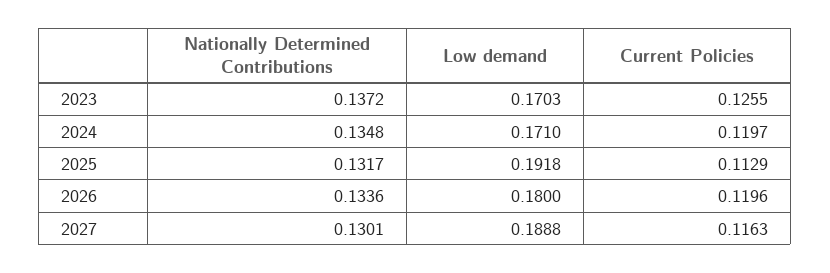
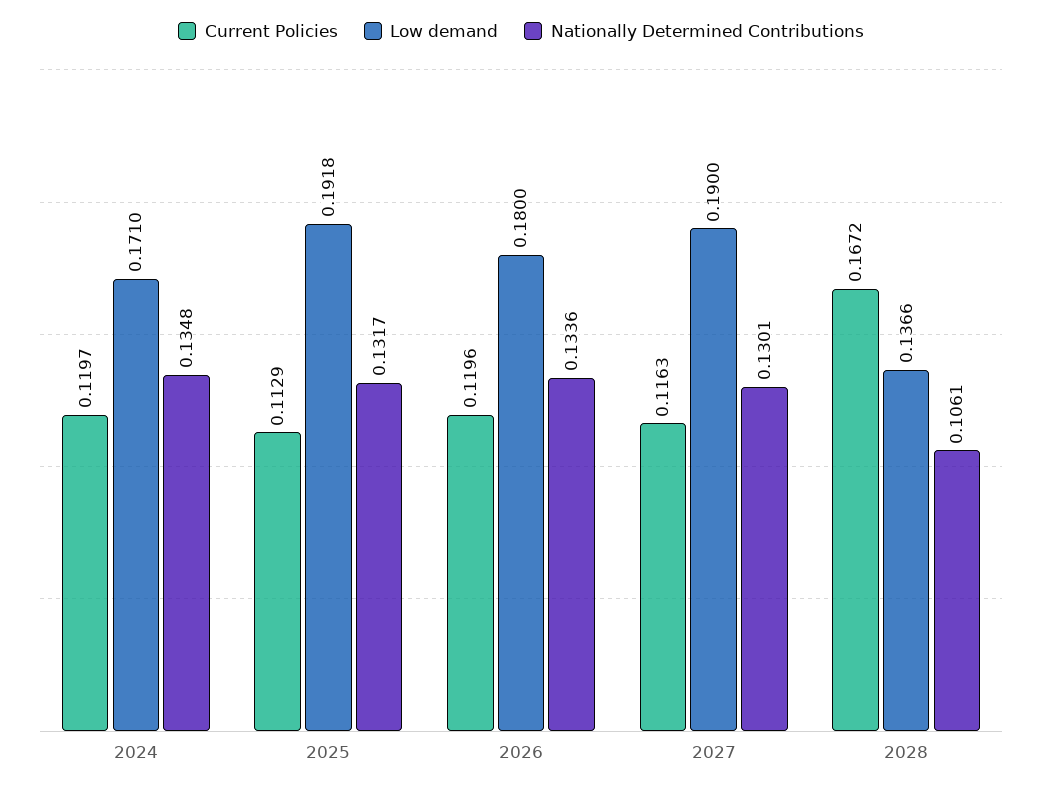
Nationally Determined Contributions, 2023: 0.1372 -> none
Low demand, 2023: 0.1703 -> none
Current Policies, 2023: 0.1255 -> none
Low demand, 2027: 0.1888 -> 0.19
Current Policies, 2028: none -> 0.1672
Low demand, 2028: none -> 0.1366
Nationally Determined Contributions, 2028: none -> 0.1061

